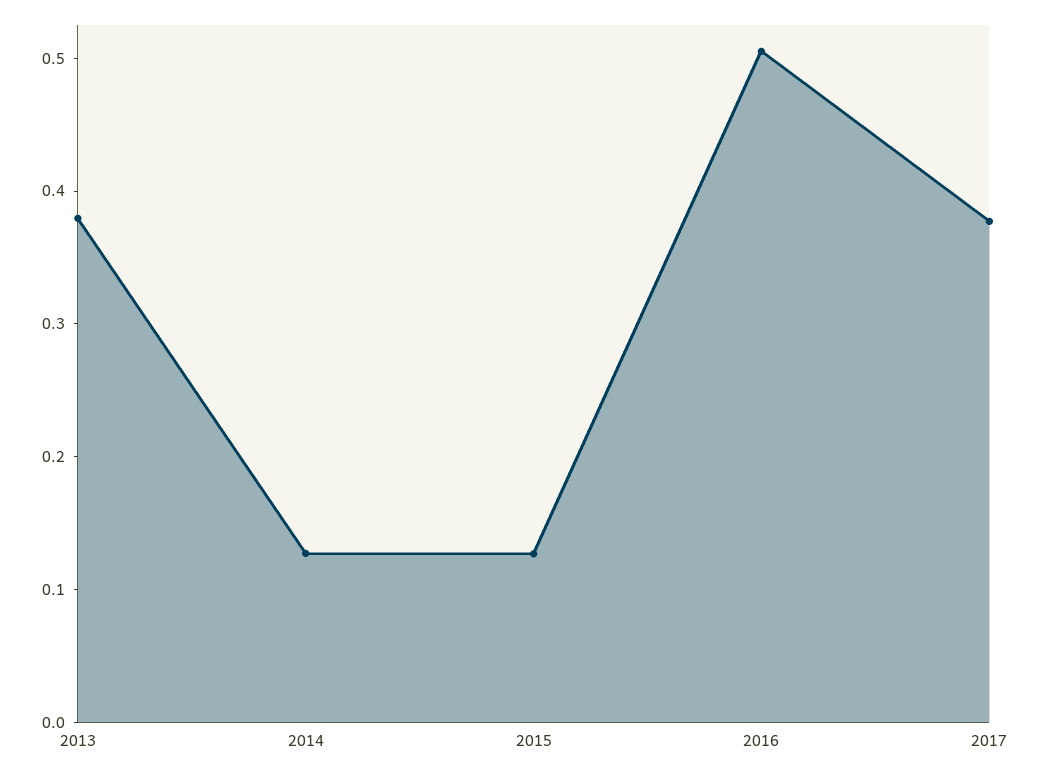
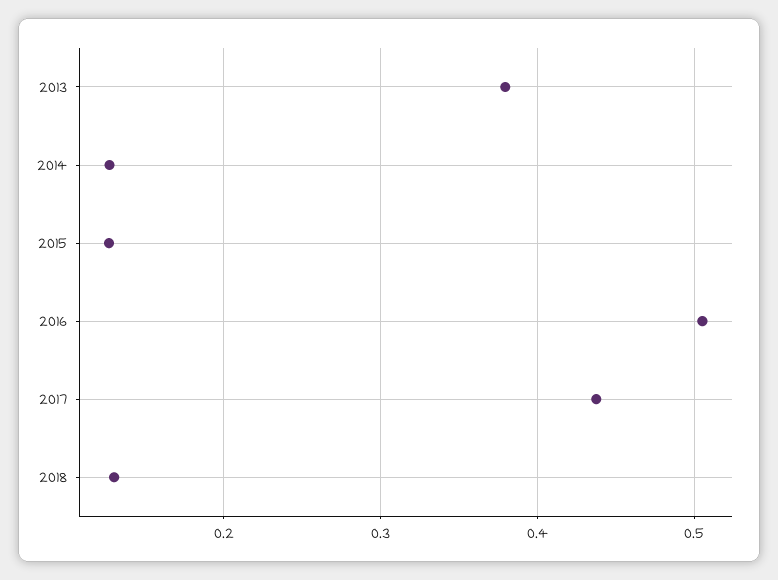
2017: 0.38 -> 0.44
2018: none -> 0.13

